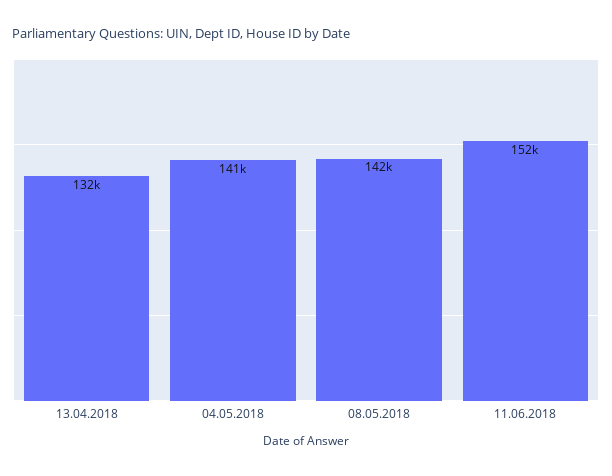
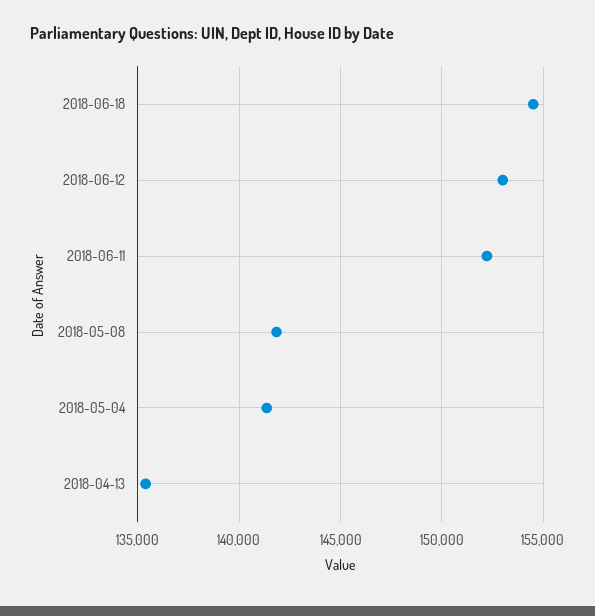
13.04.2018: 132000 -> 135500
2018-06-18: none -> 154500
2018-06-12: none -> 153000

